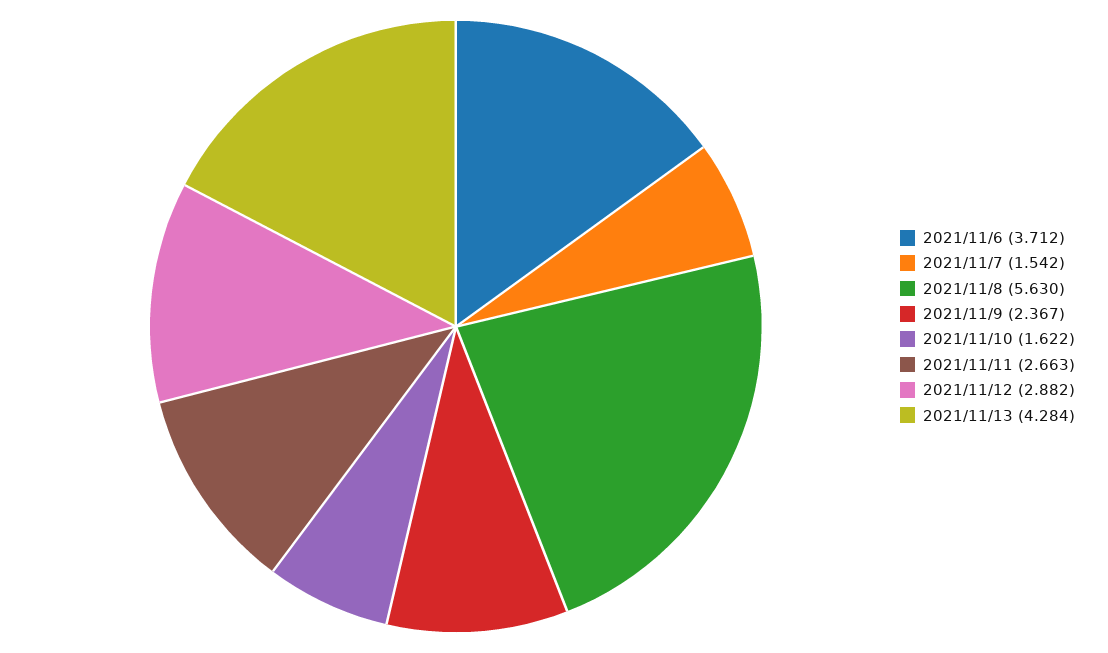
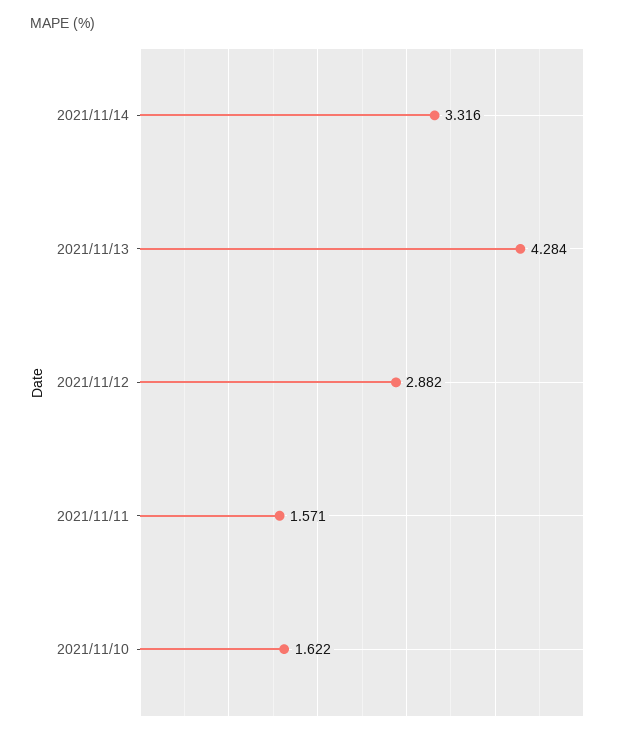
2021/11/6: 3.712 -> none
2021/11/7: 1.542 -> none
2021/11/8: 5.63 -> none
2021/11/9: 2.367 -> none
2021/11/11: 2.663 -> 1.571
2021/11/14: none -> 3.316

